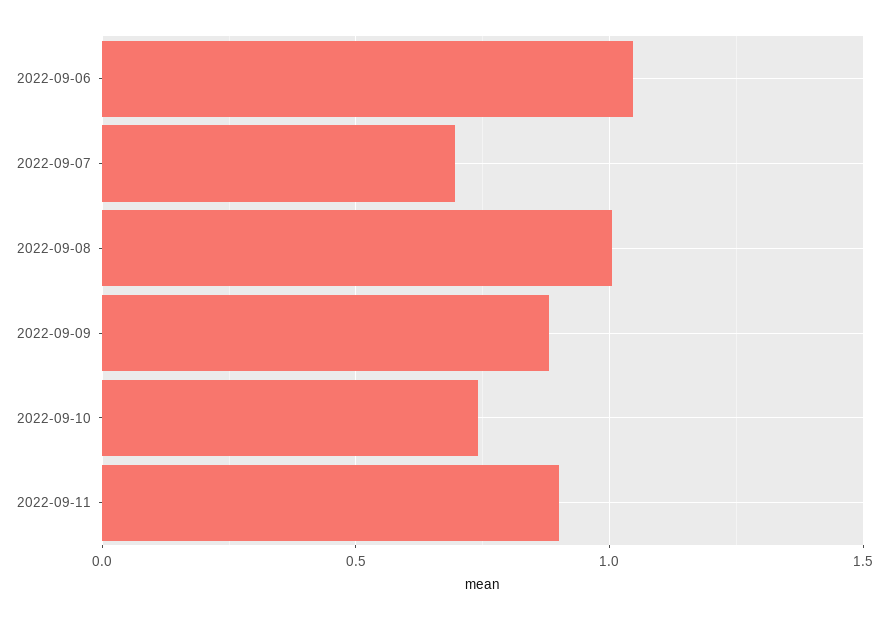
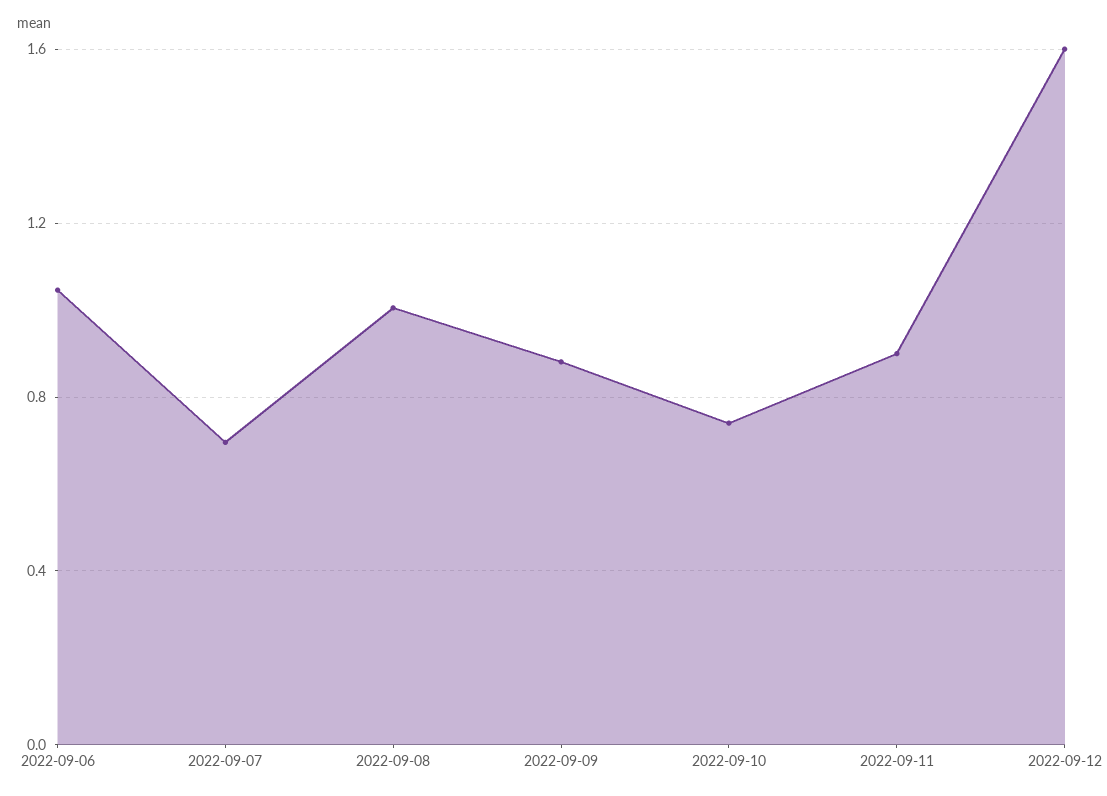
2022-09-12: none -> 1.6

